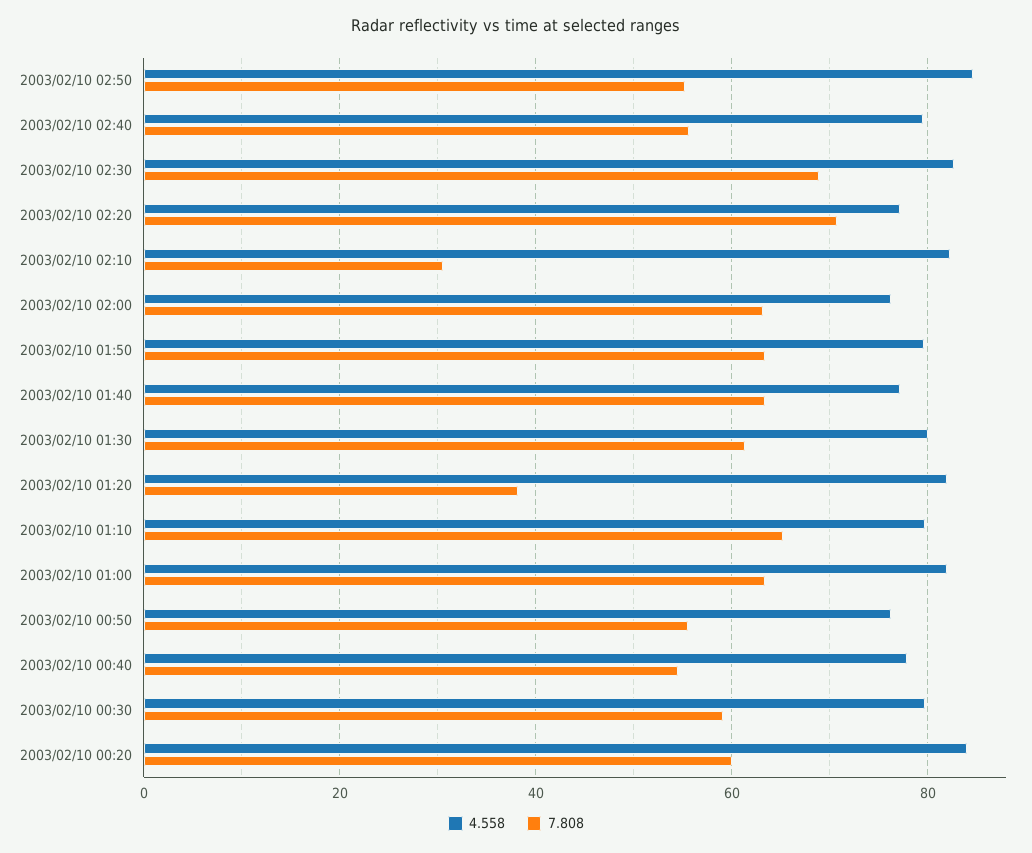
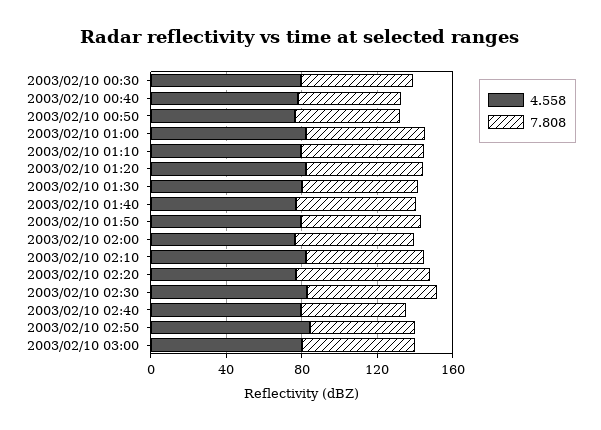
7.808, 2003/02/10 02:10: 30 -> 60
7.808, 2003/02/10 01:20: 38 -> 60
4.558, 2003/02/10 00:20: 84 -> none
7.808, 2003/02/10 00:20: 60 -> none
4.558, 2003/02/10 03:00: none -> 80
7.808, 2003/02/10 03:00: none -> 60

